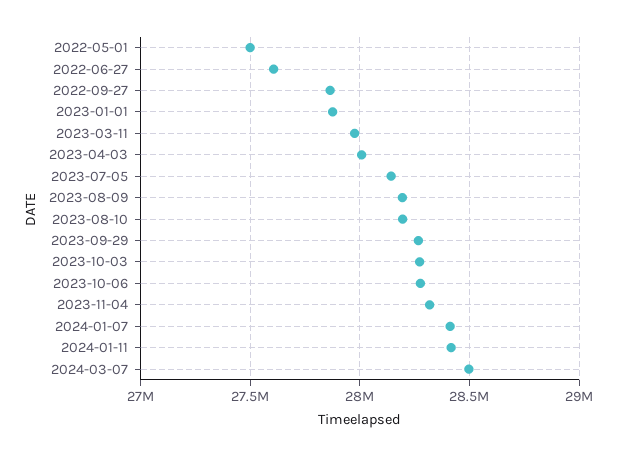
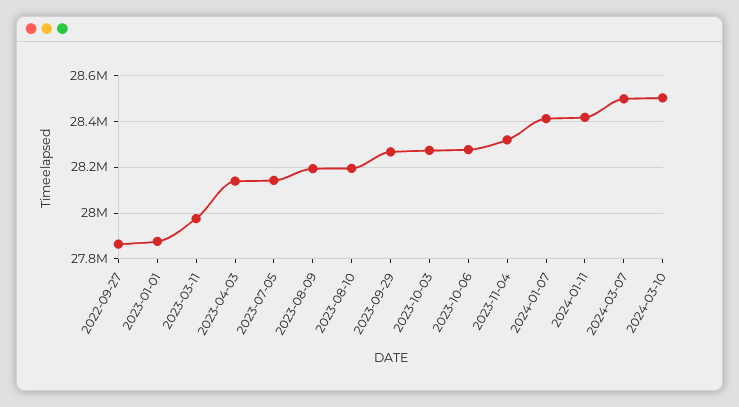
2022-05-01: 27500000 -> none
2022-06-27: 27600000 -> none
2023-04-03: 28000000 -> 28150000
2024-03-10: none -> 28500000

